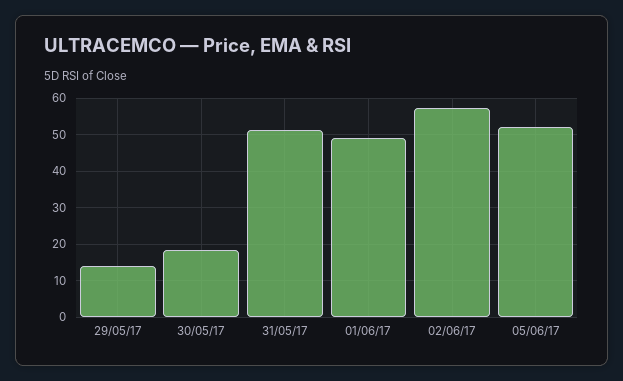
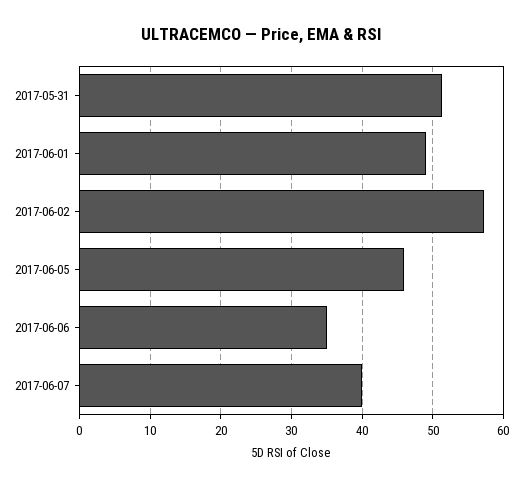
29/05/17: 14 -> none
30/05/17: 18 -> none
05/06/17: 52 -> 46
2017-06-06: none -> 35
2017-06-07: none -> 40

